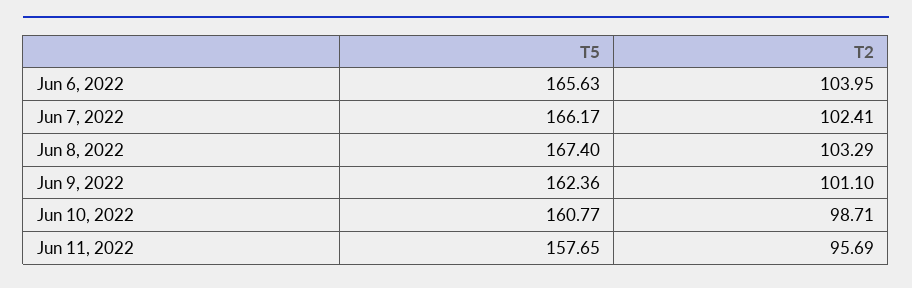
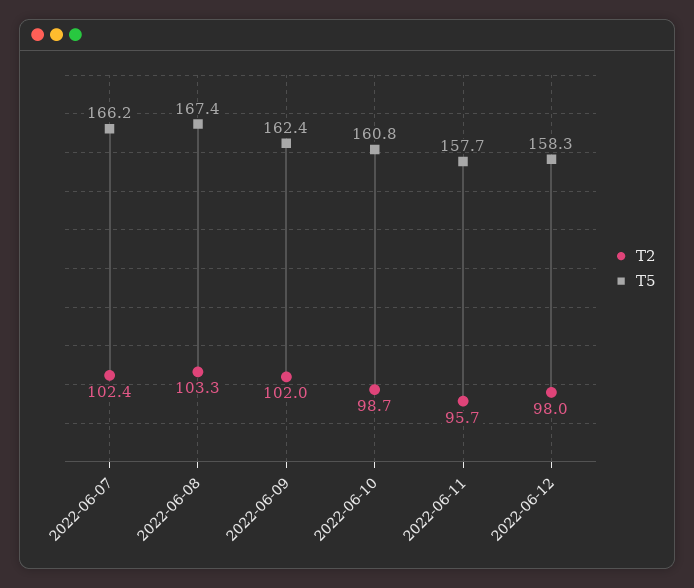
T5, Jun 6, 2022: 165.63 -> none
T2, Jun 6, 2022: 103.95 -> none
T2, Jun 9, 2022: 101.1 -> 102
T2, 2022-06-12: none -> 98
T5, 2022-06-12: none -> 158.3

